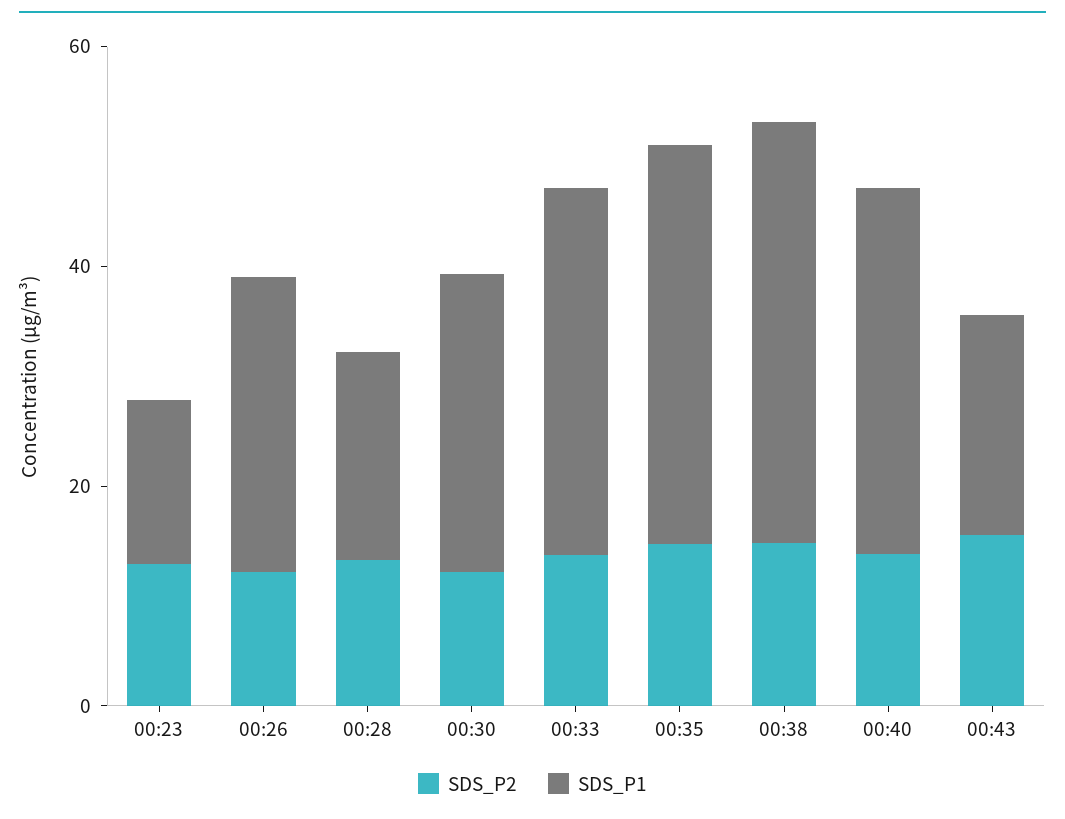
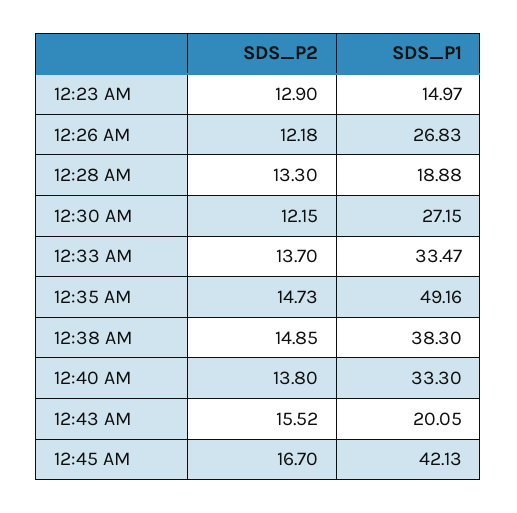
SDS_P1, 00:35: 35 -> 49.16
SDS_P2, 12:45 AM: none -> 16.7
SDS_P1, 12:45 AM: none -> 42.13

